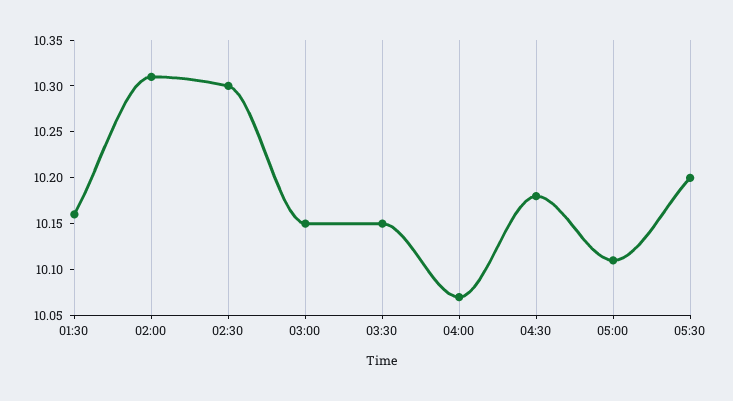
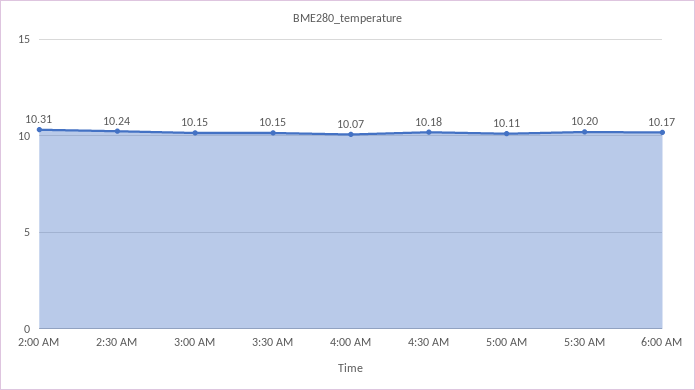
01:30: 10.16 -> none
02:30: 10.3 -> 10.24
6:00 AM: none -> 10.17

